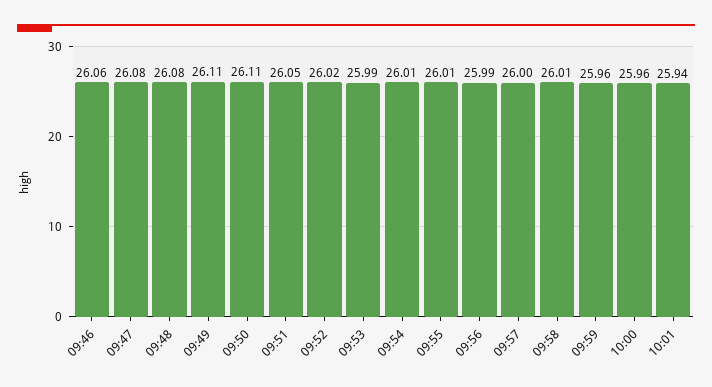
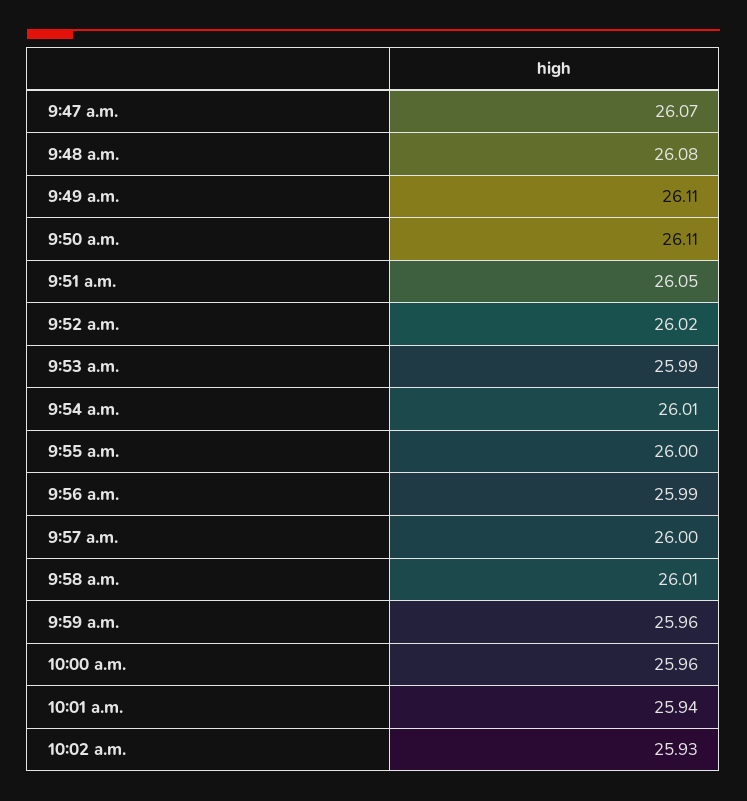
09:46: 26.06 -> none
09:47: 26.08 -> 26.07
09:55: 26.01 -> 26
10:02 a.m.: none -> 25.93

